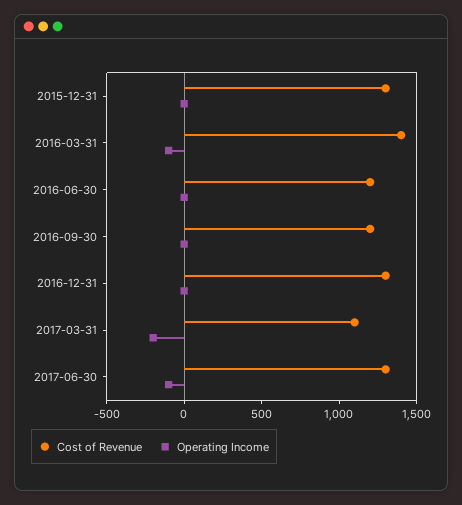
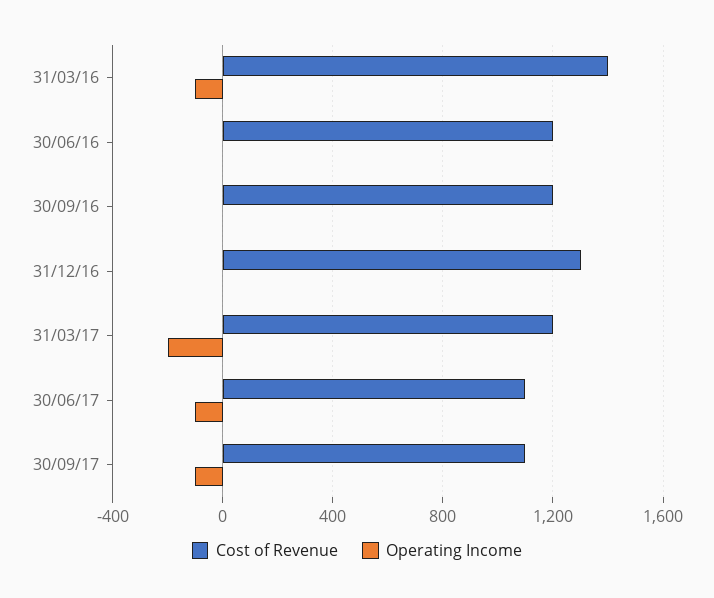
Cost of Revenue, 2015-12-31: 1300 -> none
Operating Income, 2015-12-31: 0 -> none
Cost of Revenue, 2017-03-31: 1100 -> 1200
Cost of Revenue, 2017-06-30: 1300 -> 1100
Cost of Revenue, 30/09/17: none -> 1100
Operating Income, 30/09/17: none -> -100

